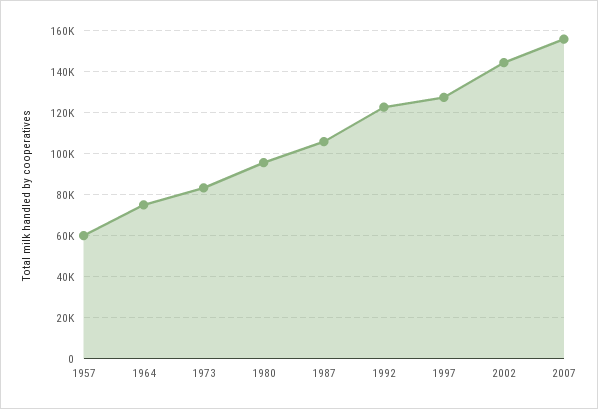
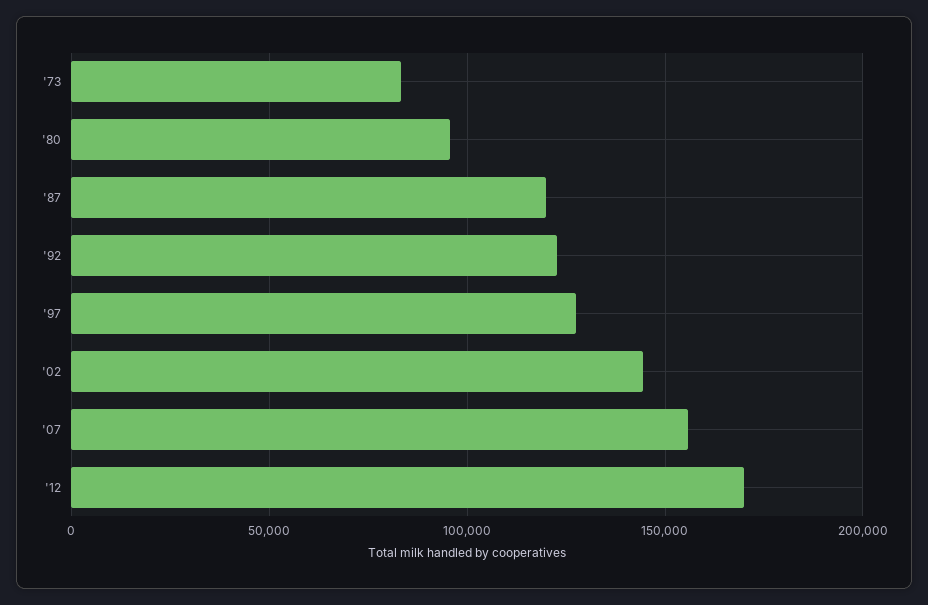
1957: 60000 -> none
1964: 75000 -> none
1987: 105000 -> 120000
'12: none -> 170000

